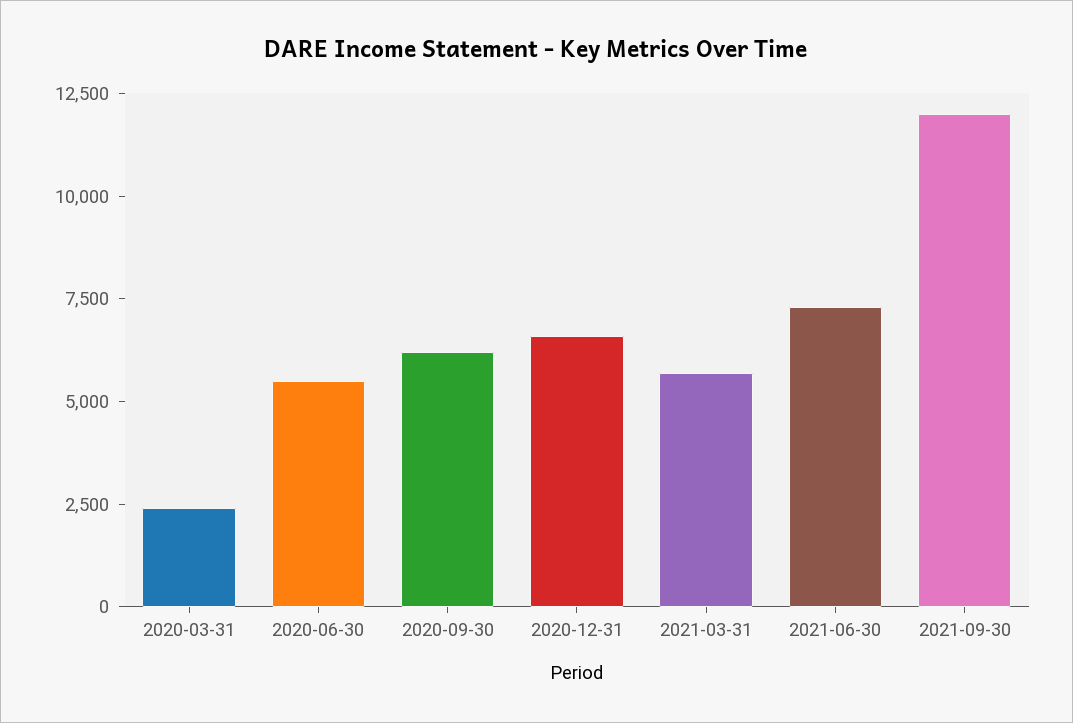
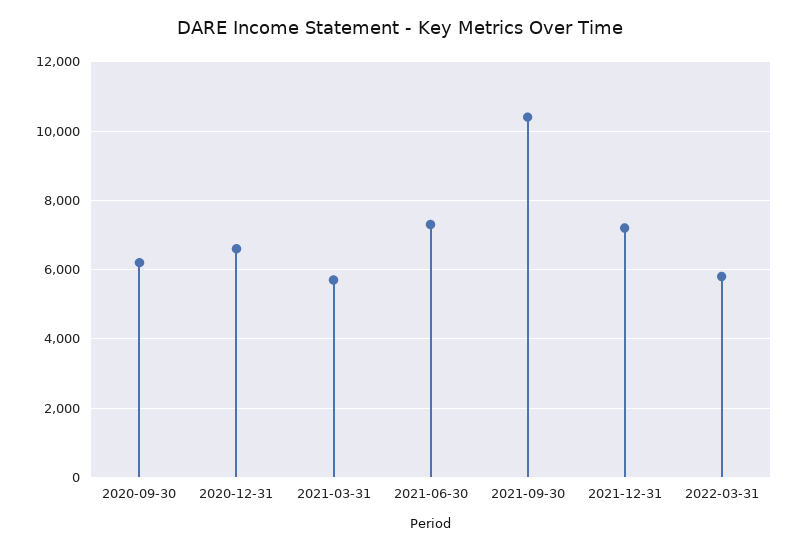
2020-03-31: 2500 -> none
2020-06-30: 5500 -> none
2021-09-30: 12000 -> 10400
2021-12-31: none -> 7200
2022-03-31: none -> 5800

